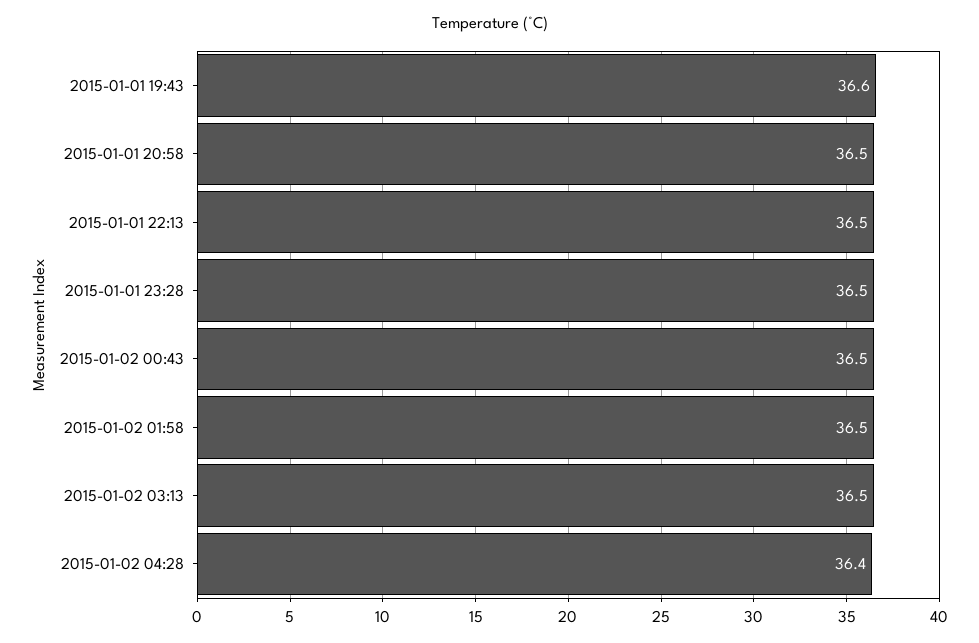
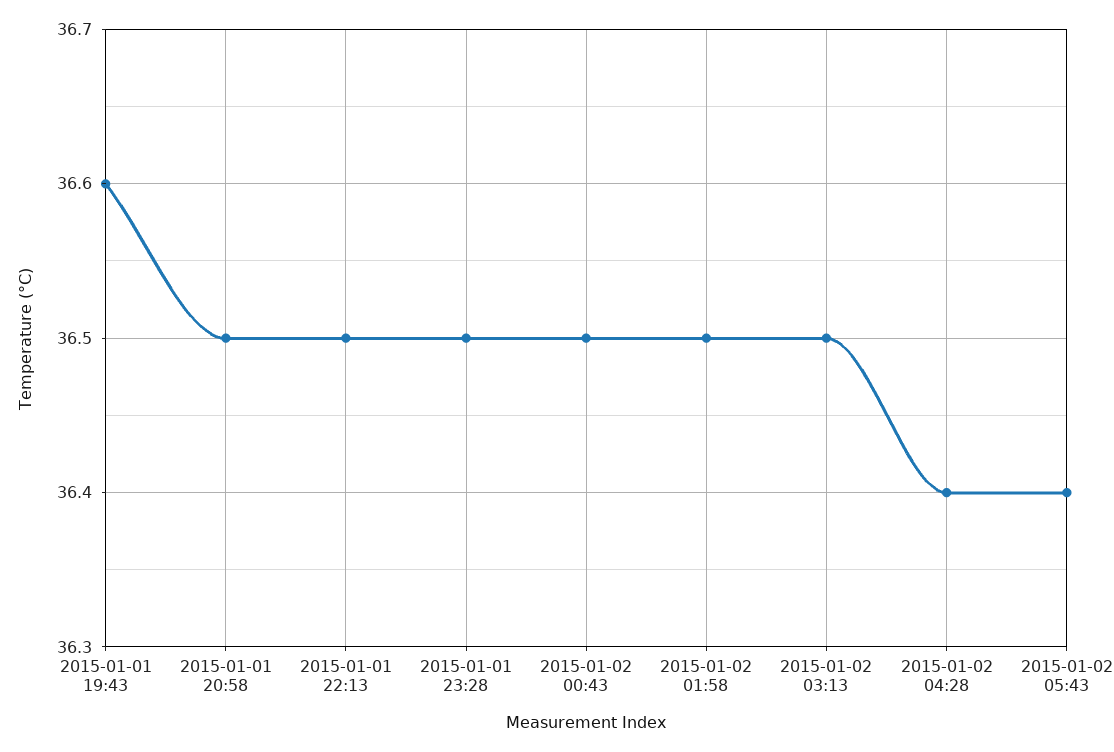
2015-01-02 05:43: none -> 36.4

